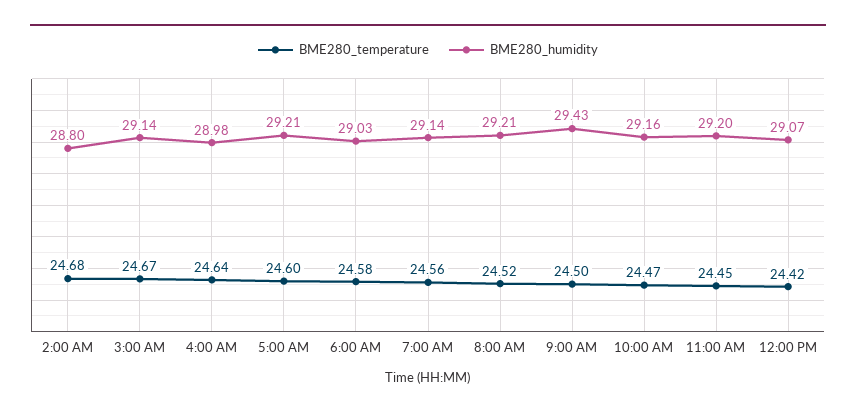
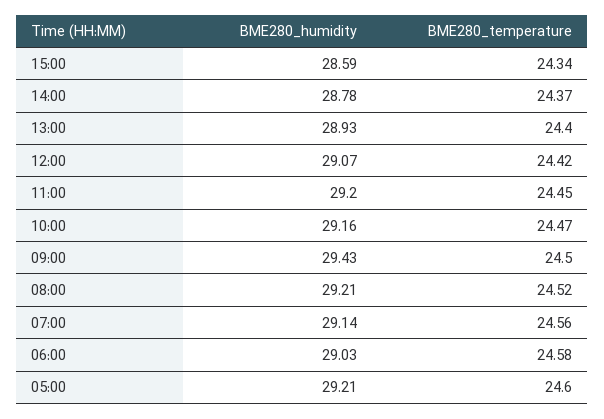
BME280_temperature, 2:00 AM: 24.68 -> none
BME280_humidity, 2:00 AM: 28.8 -> none
BME280_temperature, 3:00 AM: 24.67 -> none
BME280_humidity, 3:00 AM: 29.14 -> none
BME280_temperature, 4:00 AM: 24.64 -> none
BME280_humidity, 4:00 AM: 28.98 -> none
BME280_humidity, 15:00: none -> 28.59
BME280_temperature, 15:00: none -> 24.34
BME280_humidity, 14:00: none -> 28.78
BME280_temperature, 14:00: none -> 24.37
BME280_humidity, 13:00: none -> 28.93
BME280_temperature, 13:00: none -> 24.4

